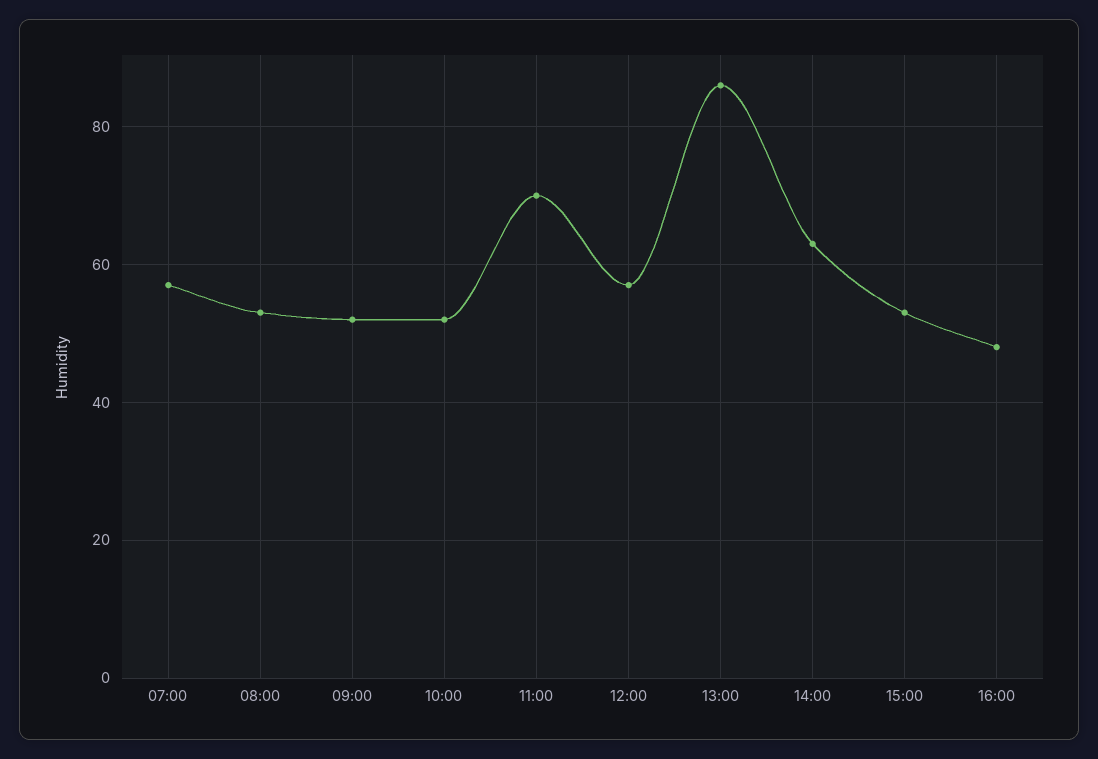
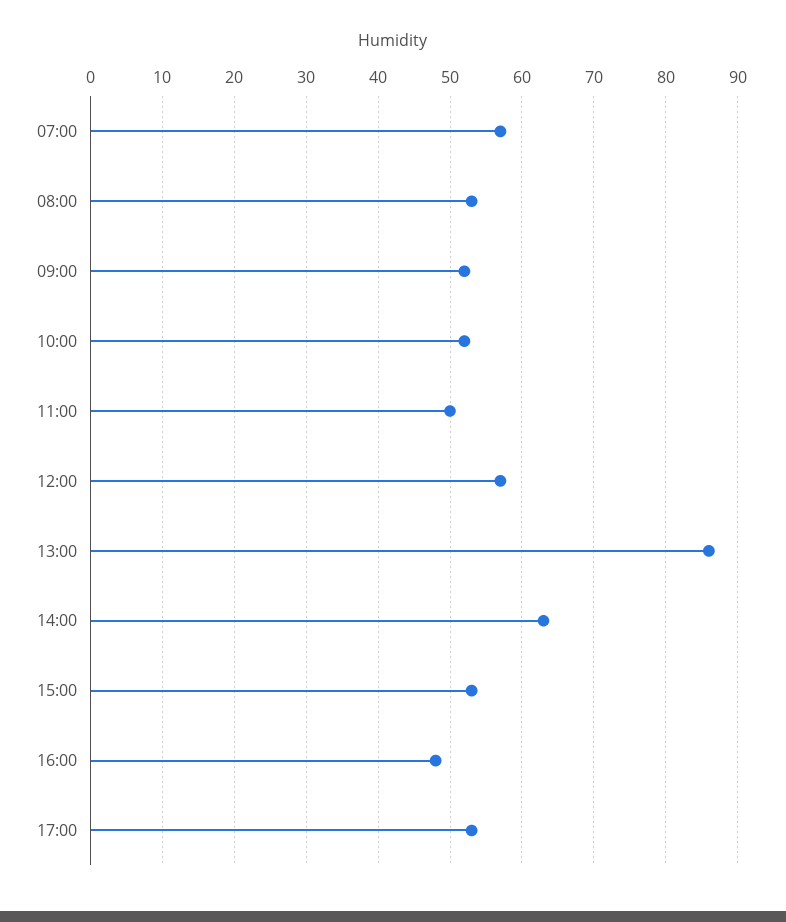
11:00: 70 -> 50
17:00: none -> 53

